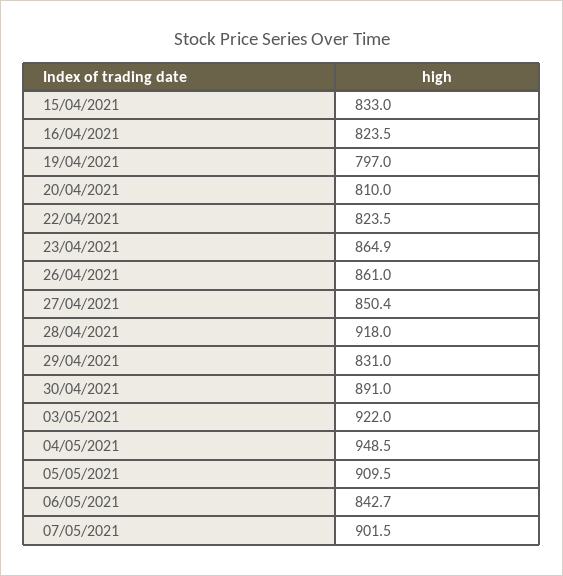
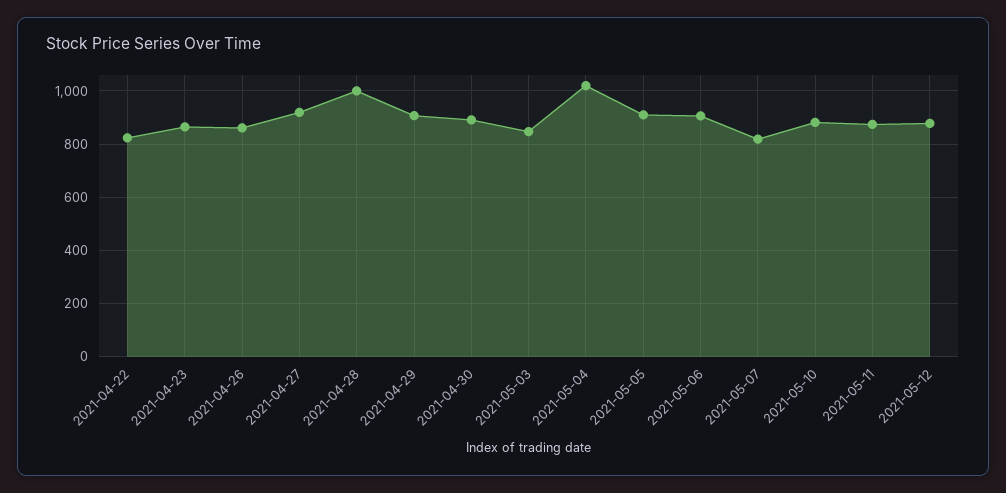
15/04/2021: 833 -> none
16/04/2021: 823.5 -> none
19/04/2021: 797 -> none
20/04/2021: 810 -> none
27/04/2021: 850.4 -> 925
28/04/2021: 918 -> 1000
29/04/2021: 831 -> 900
03/05/2021: 922 -> 850
04/05/2021: 948.5 -> 1025
06/05/2021: 842.7 -> 900
07/05/2021: 901.5 -> 825
2021-05-10: none -> 875
2021-05-11: none -> 875
2021-05-12: none -> 875

